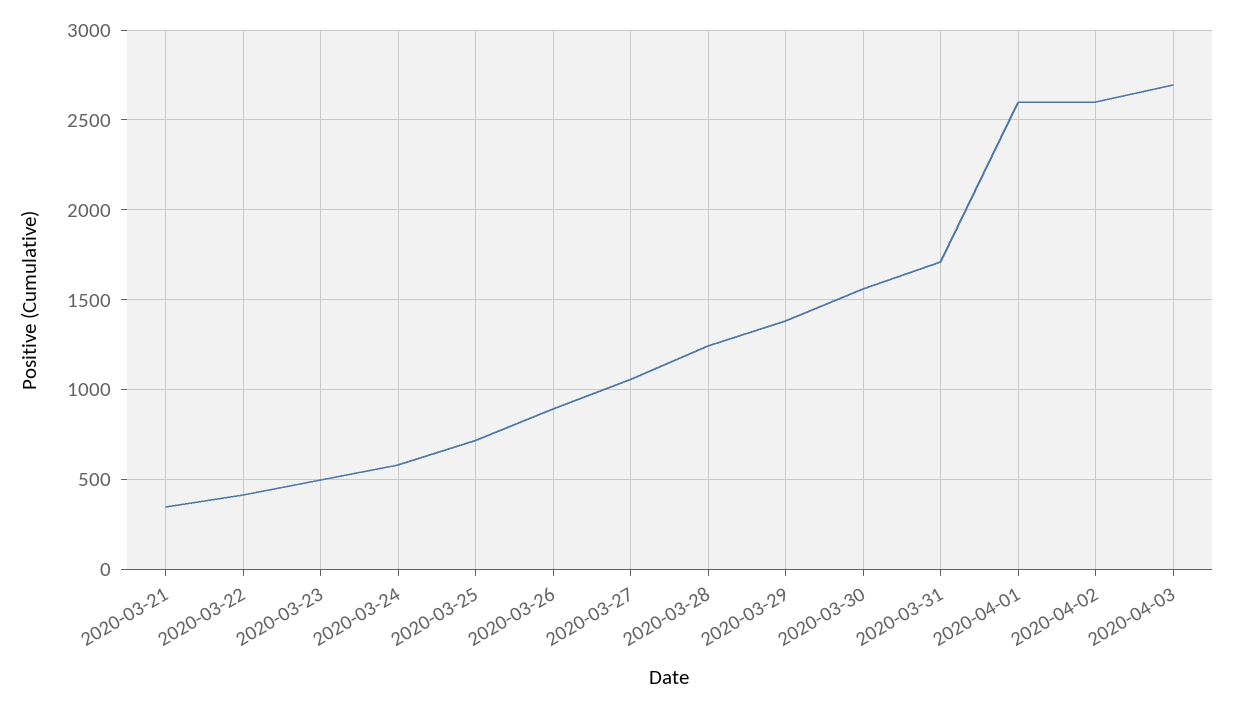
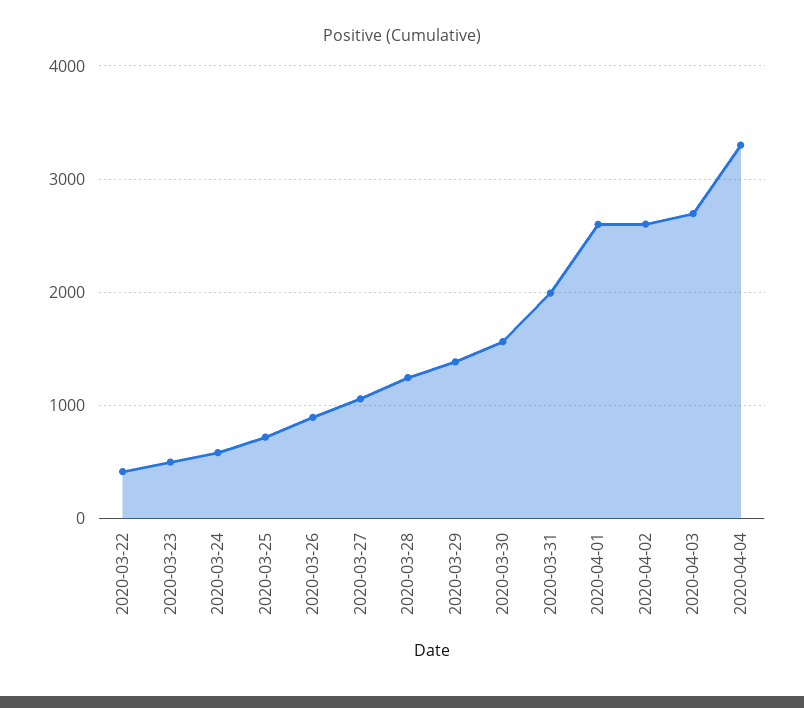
2020-03-21: 350 -> none
2020-03-31: 1700 -> 2000
2020-04-04: none -> 3300

